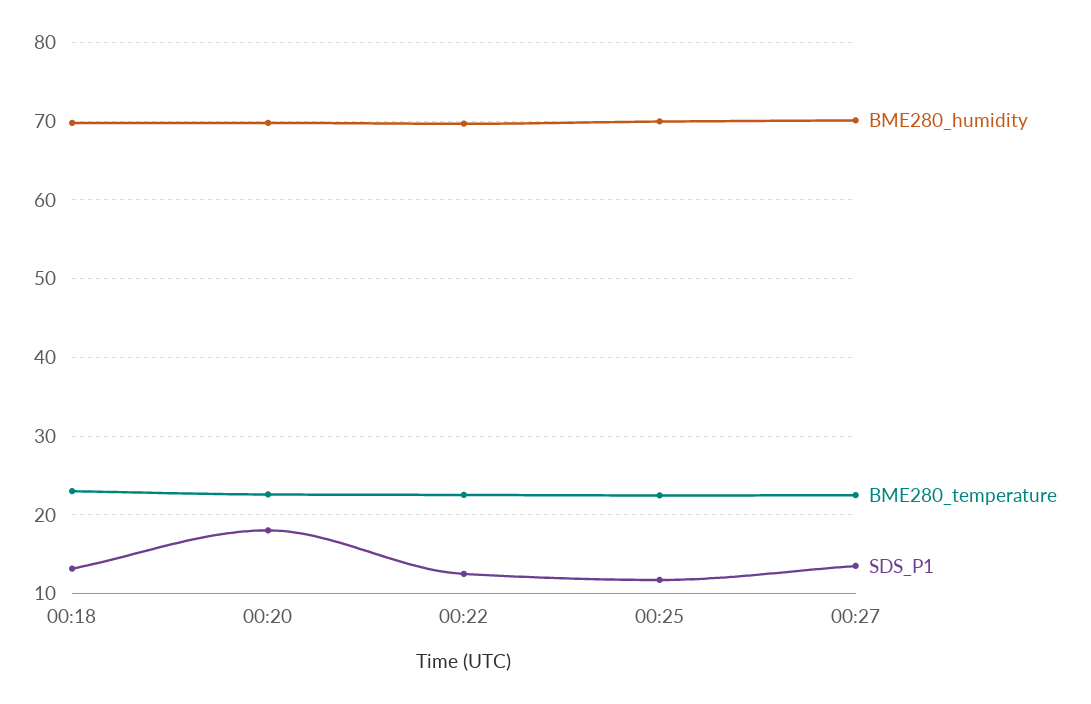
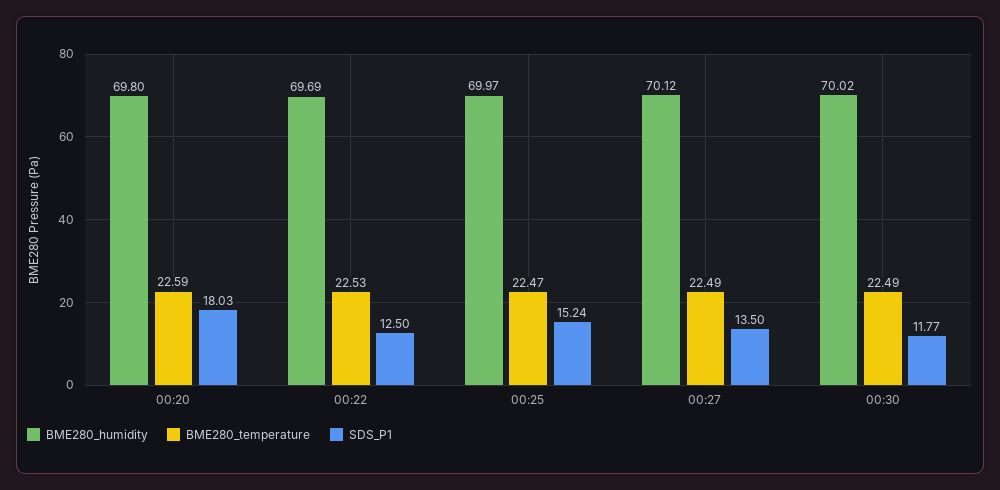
BME280_humidity, 00:18: 70 -> none
BME280_temperature, 00:18: 23 -> none
SDS_P1, 00:18: 13 -> none
SDS_P1, 00:25: 12 -> 15.24
BME280_humidity, 00:30: none -> 70.02
BME280_temperature, 00:30: none -> 22.49
SDS_P1, 00:30: none -> 11.77

